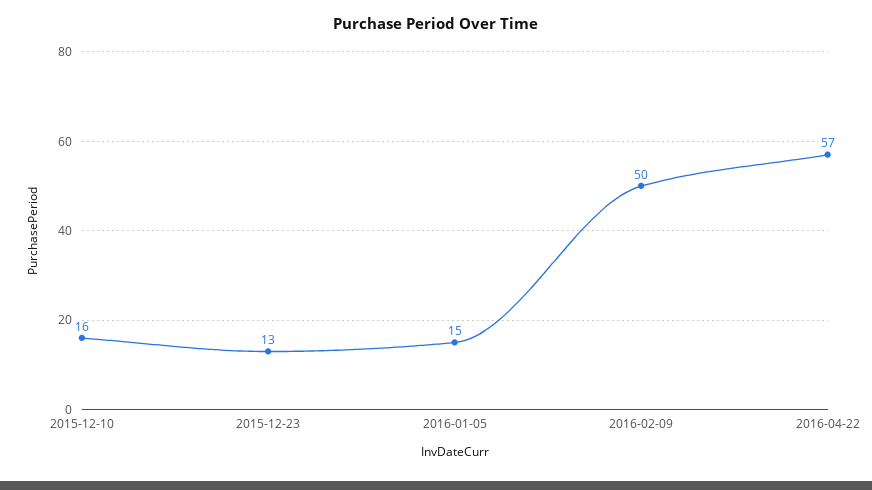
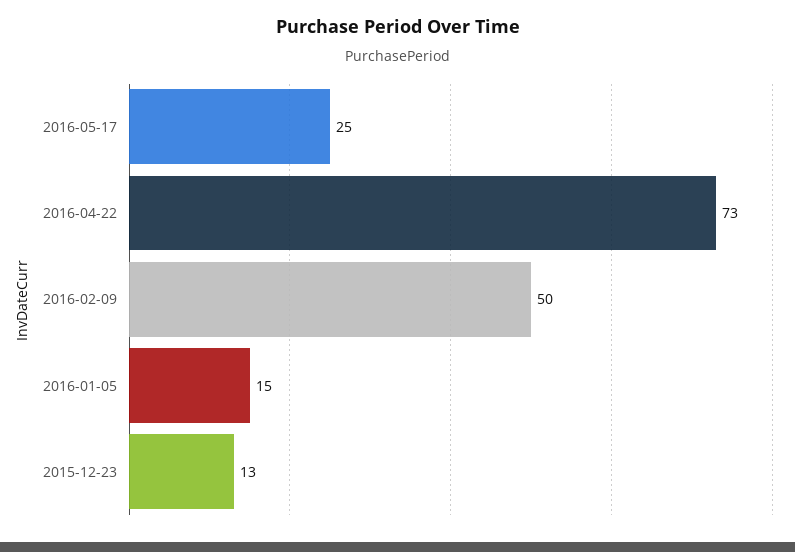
2015-12-10: 16 -> none
2016-04-22: 57 -> 73
2016-05-17: none -> 25

